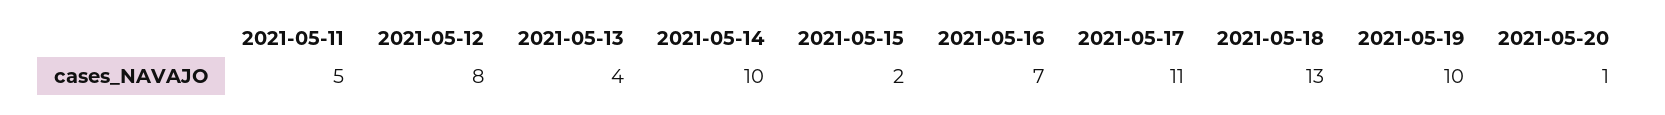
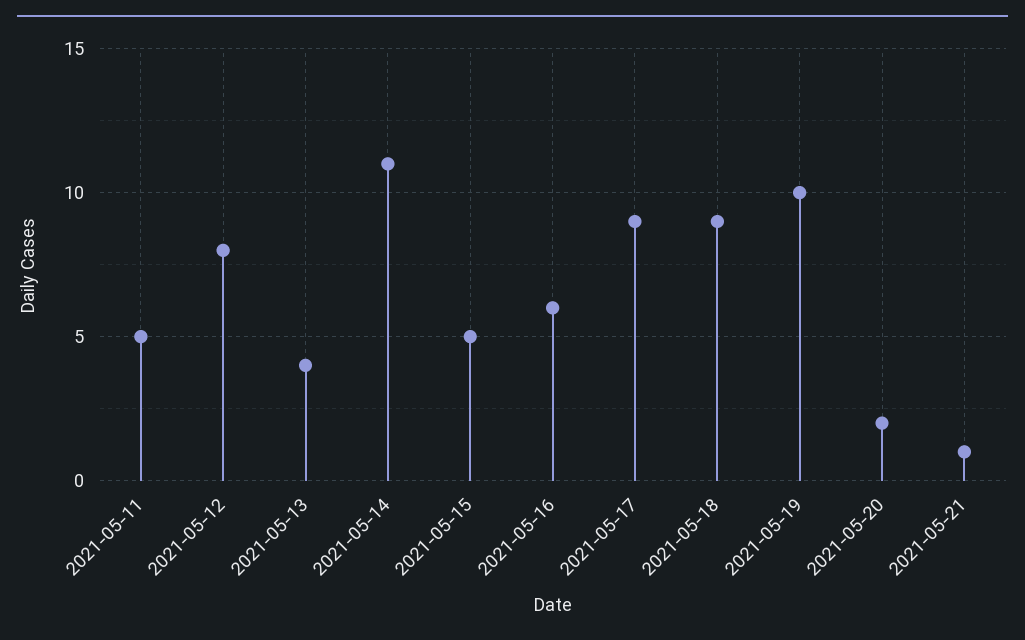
2021-05-14: 10 -> 11
2021-05-15: 2 -> 5
2021-05-16: 7 -> 6
2021-05-17: 11 -> 9
2021-05-18: 13 -> 9
2021-05-20: 1 -> 2
2021-05-21: none -> 1

